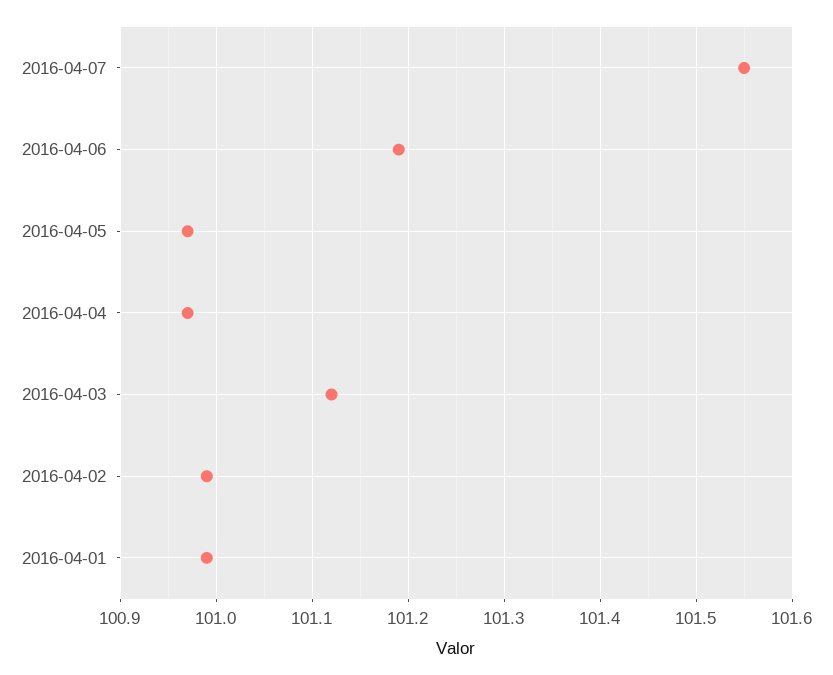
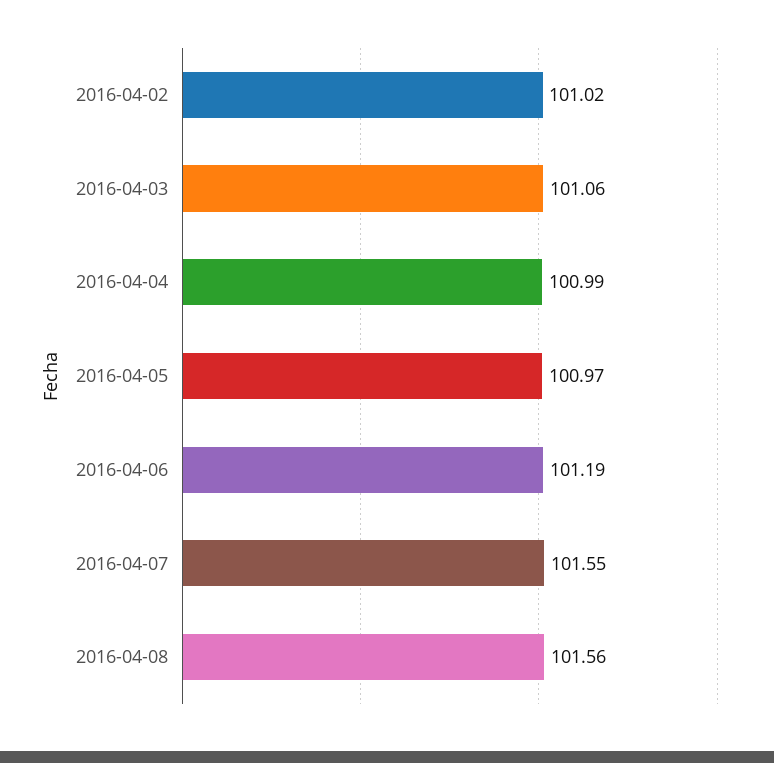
2016-04-04: 100.97 -> 100.99
2016-04-03: 101.12 -> 101.06
2016-04-02: 100.99 -> 101.02
2016-04-01: 100.99 -> none
2016-04-08: none -> 101.56

